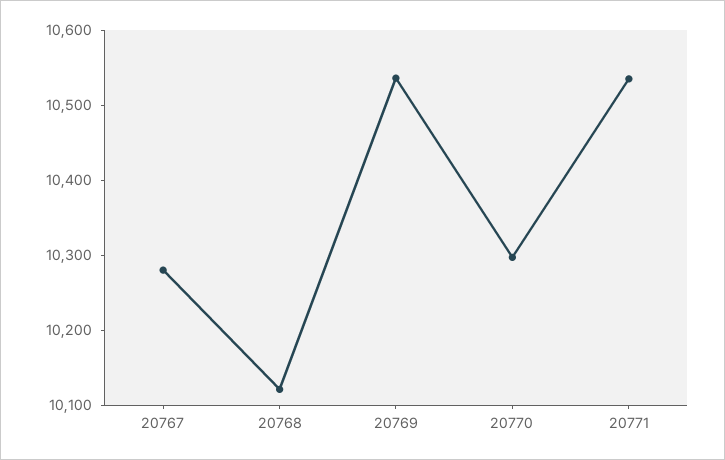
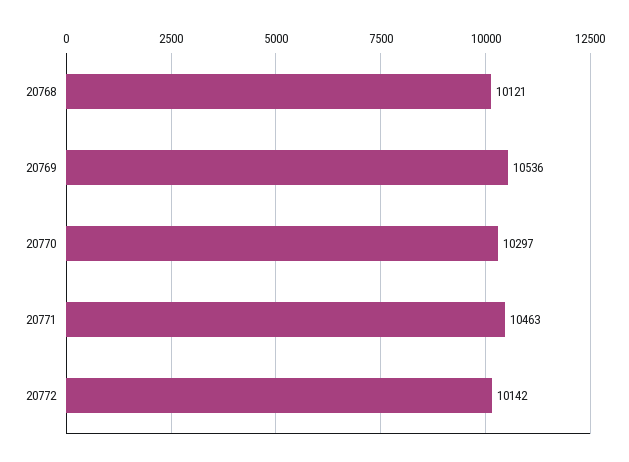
20767: 10280 -> none
20771: 10540 -> 10463
20772: none -> 10142

